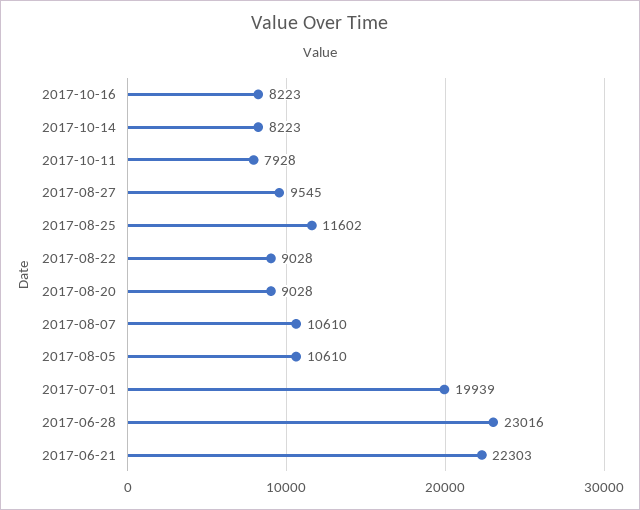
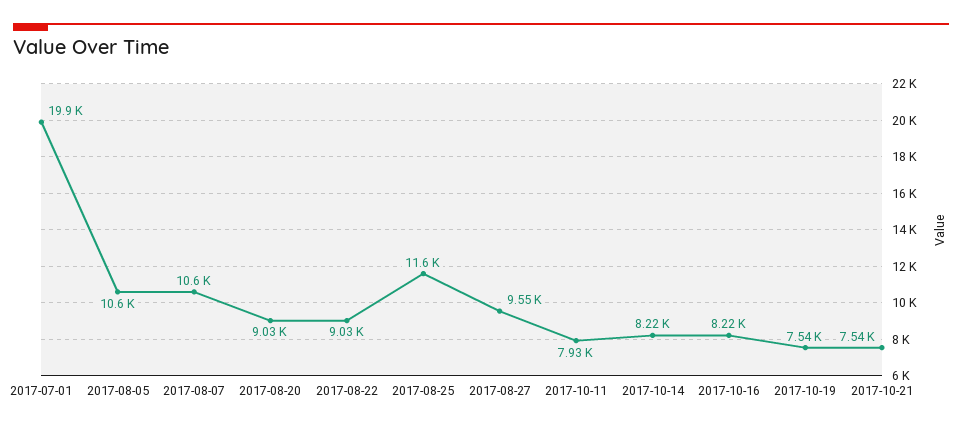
2017-06-28: 23016 -> none
2017-06-21: 22303 -> none
2017-10-19: none -> 7540
2017-10-21: none -> 7540

